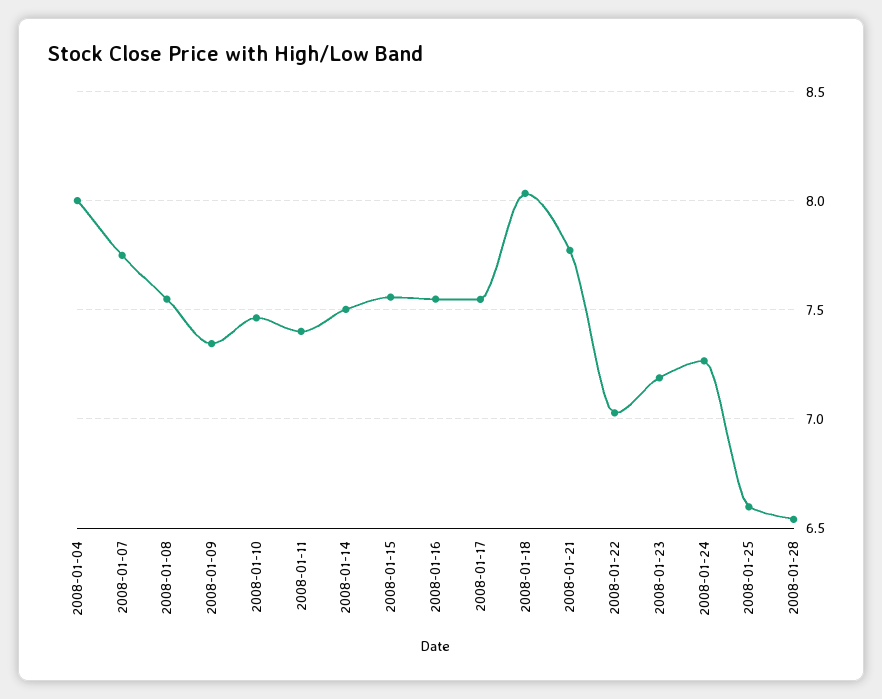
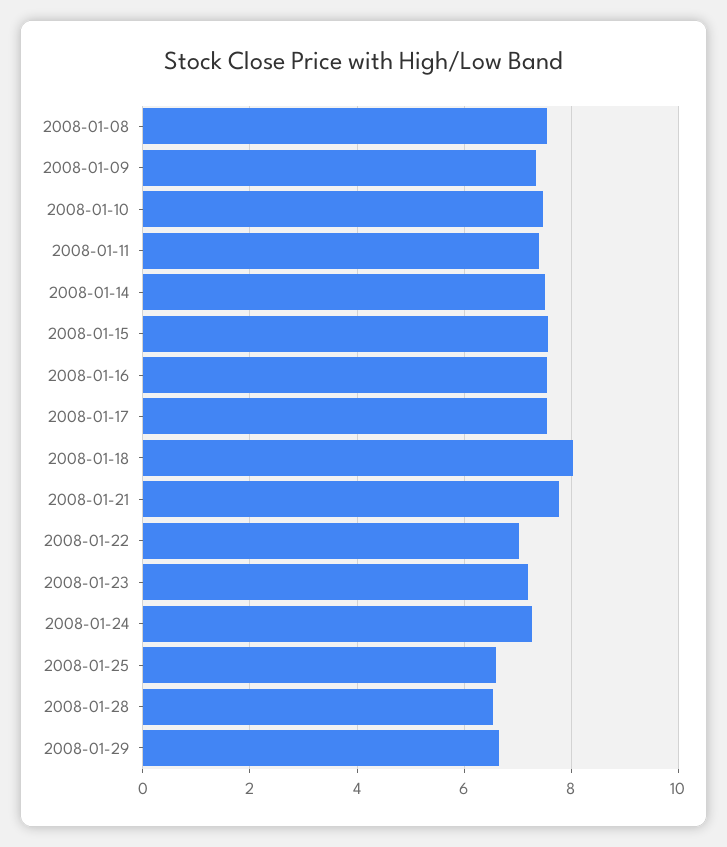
2008-01-04: 8 -> none
2008-01-07: 7.75 -> none
2008-01-29: none -> 6.6

